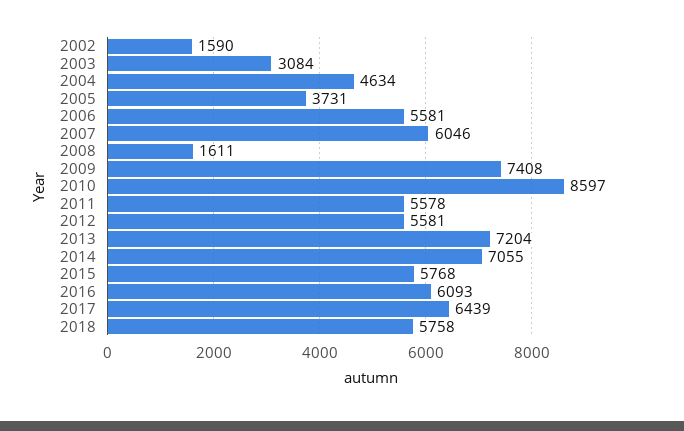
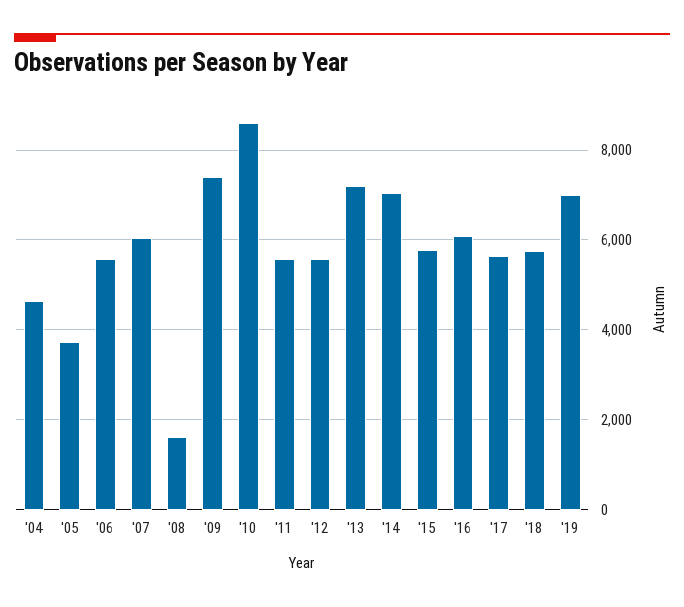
2002: 1590 -> none
2003: 3084 -> none
2017: 6439 -> 5600
'19: none -> 7000

